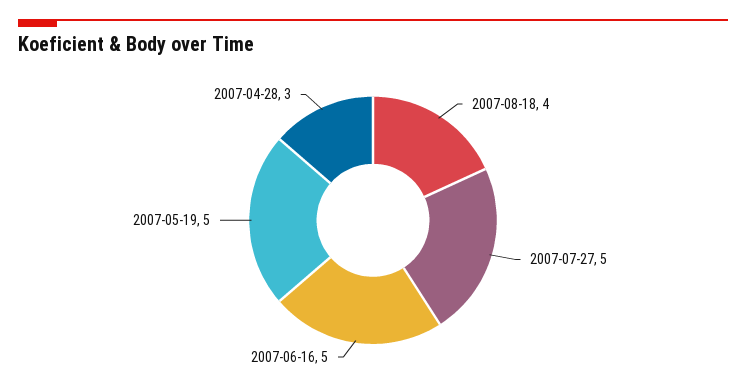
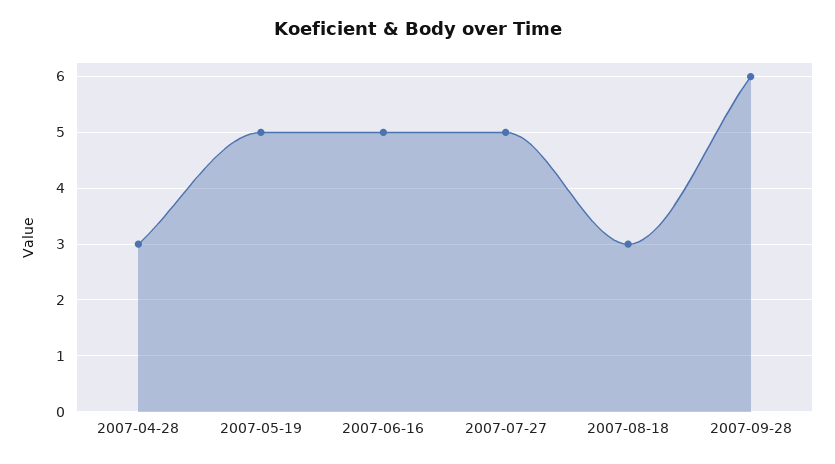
2007-08-18: 4 -> 3
2007-09-28: none -> 6

